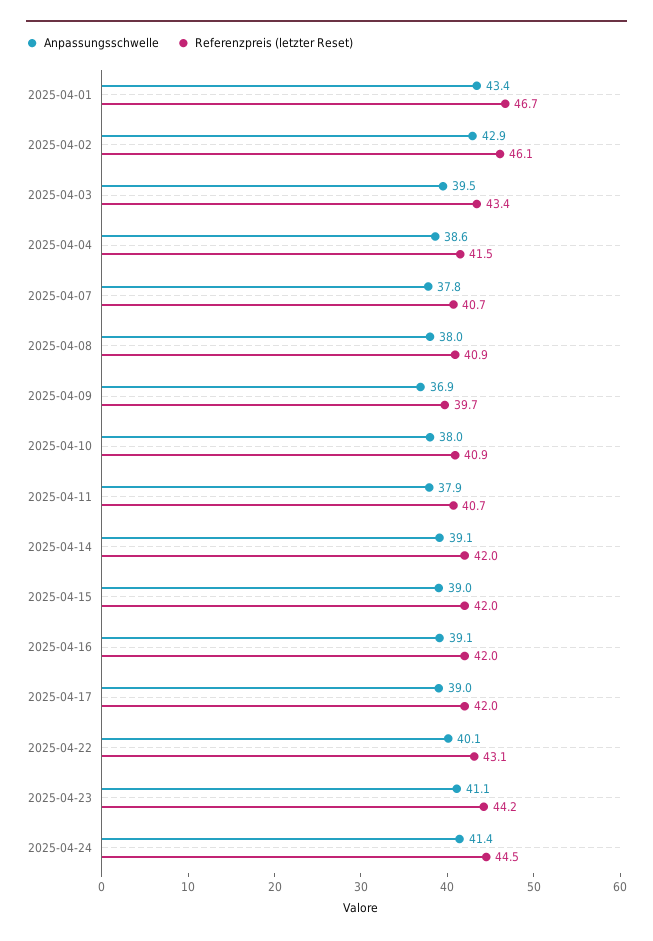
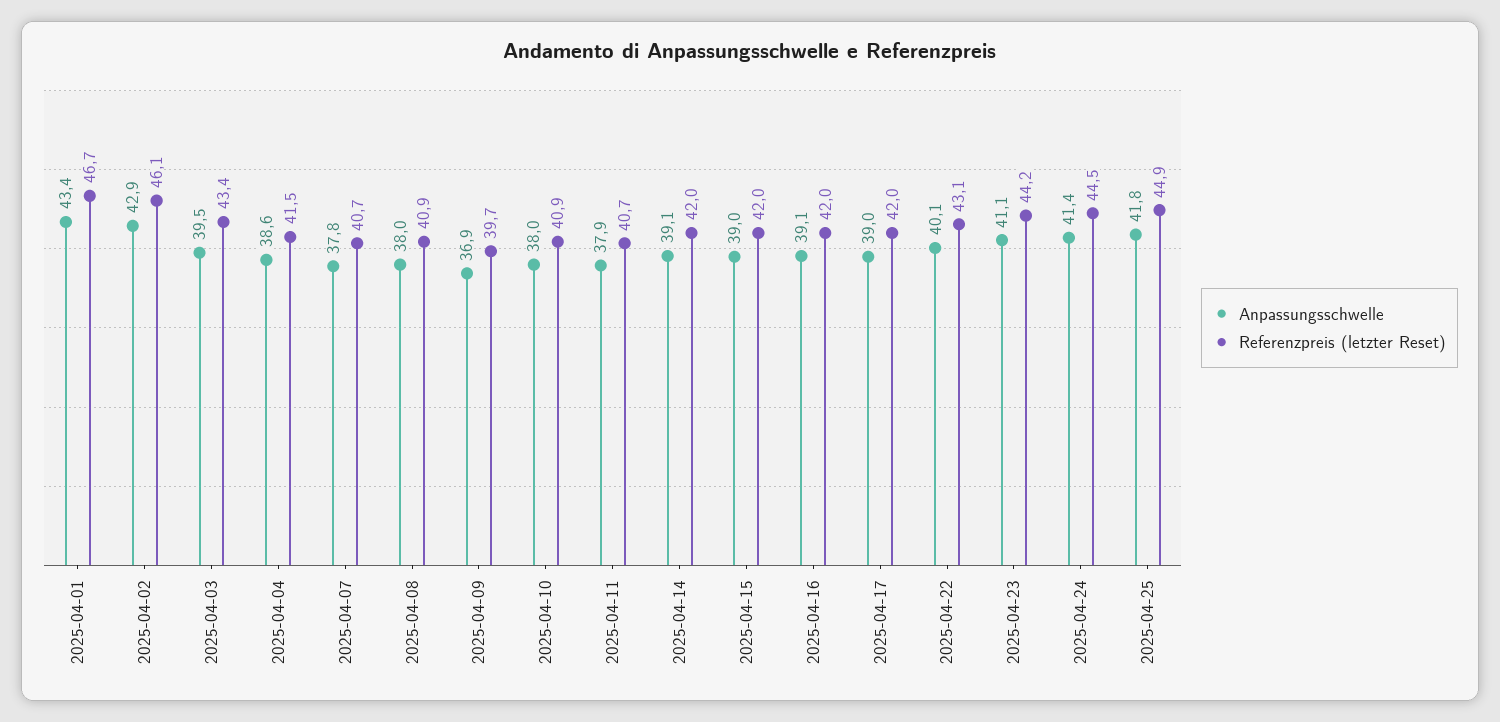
Anpassungsschwelle, 2025-04-25: none -> 41.8
Referenzpreis (letzter Reset), 2025-04-25: none -> 44.9

